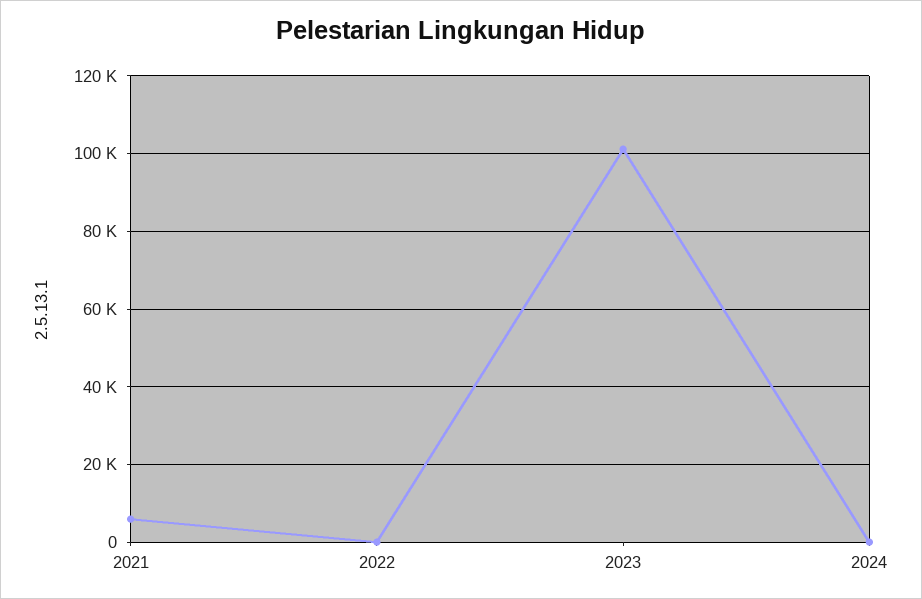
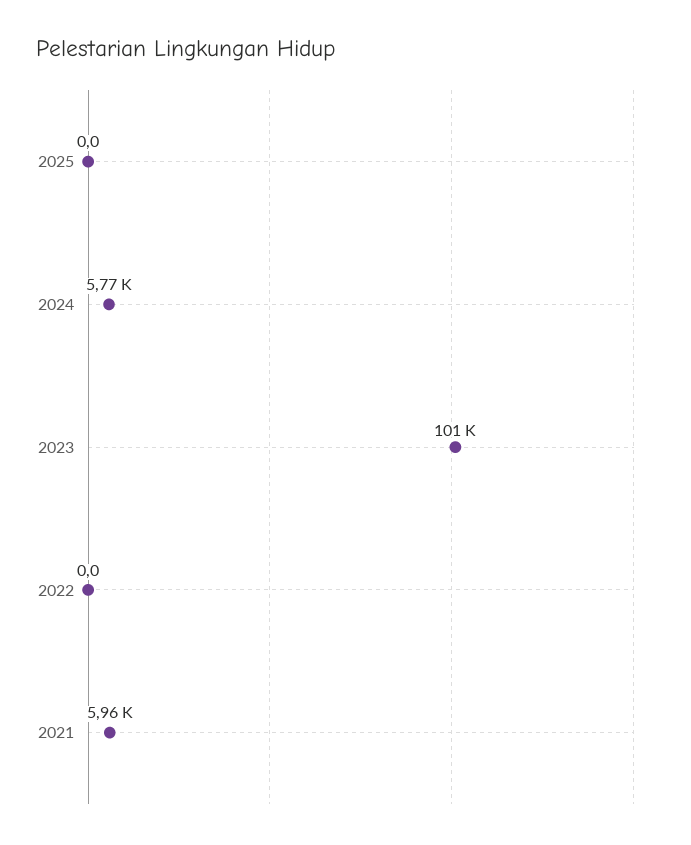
2024: 0 -> 5770
2025: none -> 0

